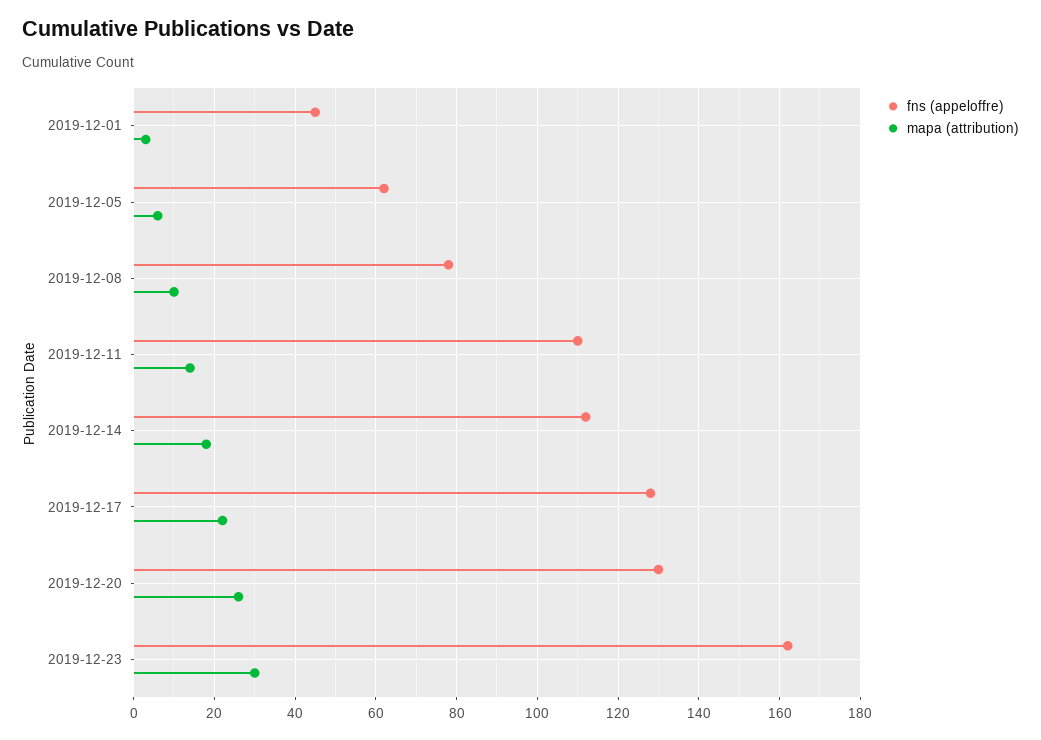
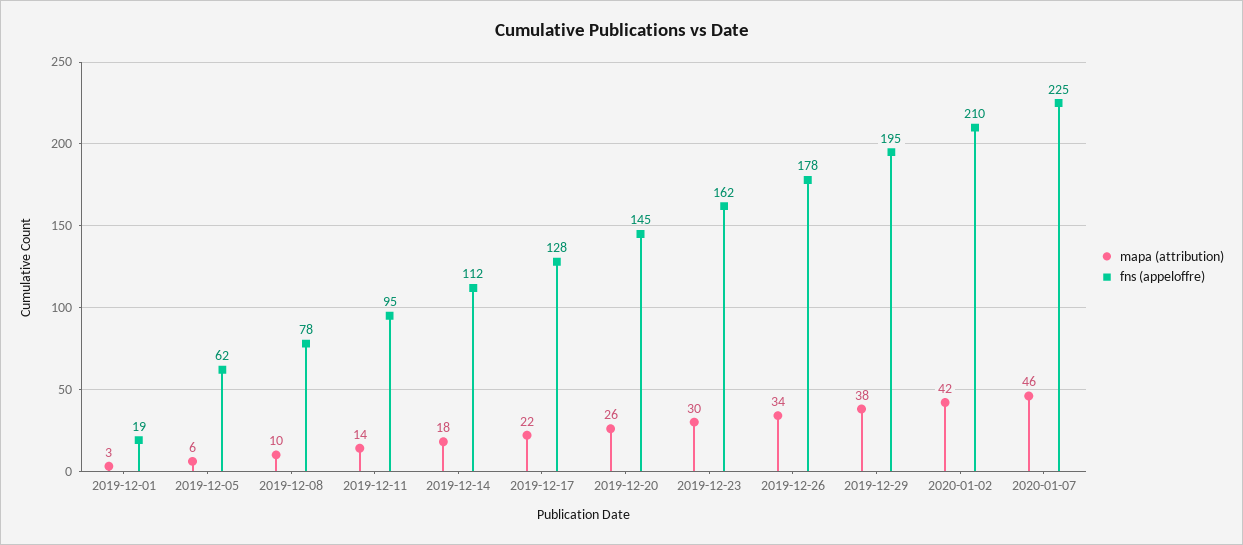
fns (appeloffre), 2019-12-01: 45 -> 19
fns (appeloffre), 2019-12-11: 110 -> 95
fns (appeloffre), 2019-12-20: 130 -> 145
mapa (attribution), 2019-12-26: none -> 34
fns (appeloffre), 2019-12-26: none -> 178
mapa (attribution), 2019-12-29: none -> 38
fns (appeloffre), 2019-12-29: none -> 195
mapa (attribution), 2020-01-02: none -> 42
fns (appeloffre), 2020-01-02: none -> 210
mapa (attribution), 2020-01-07: none -> 46
fns (appeloffre), 2020-01-07: none -> 225

